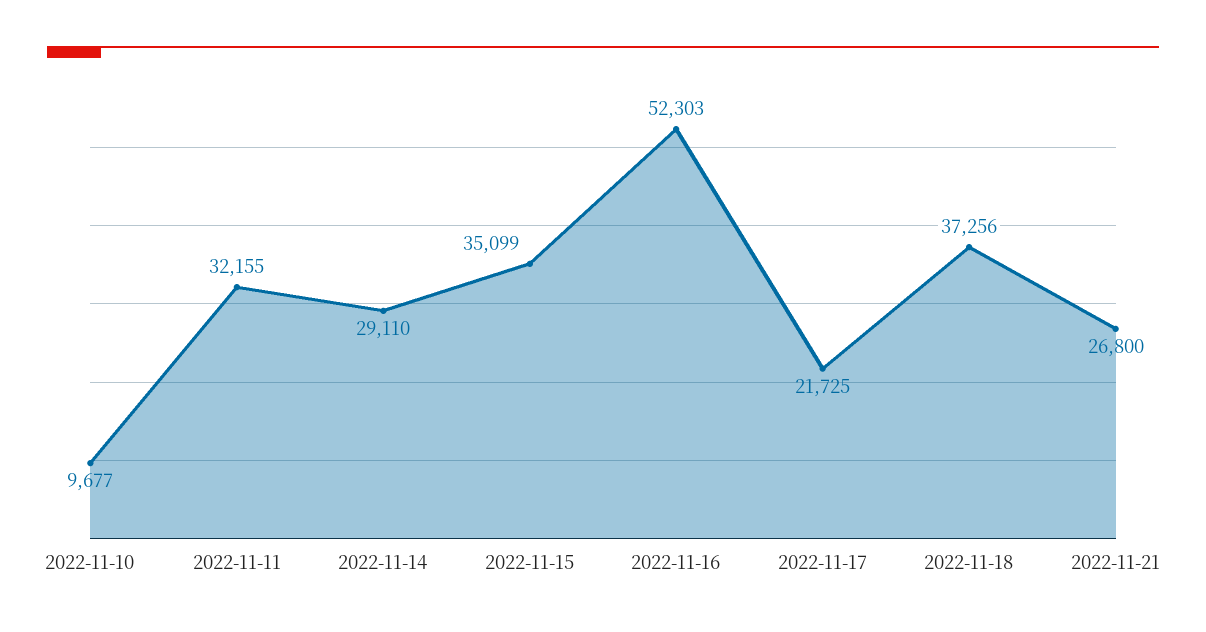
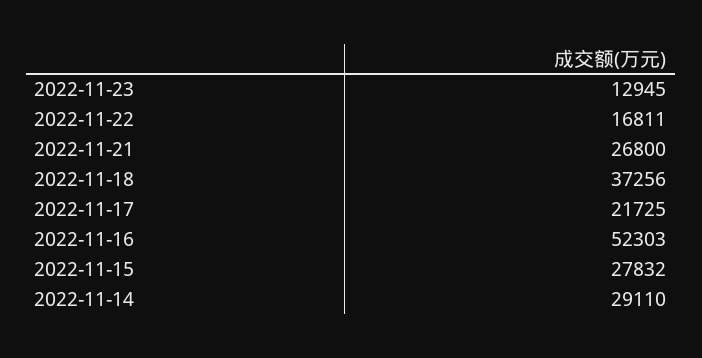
2022-11-10: 9677 -> none
2022-11-11: 32155 -> none
2022-11-15: 35099 -> 27832
2022-11-23: none -> 12945
2022-11-22: none -> 16811

